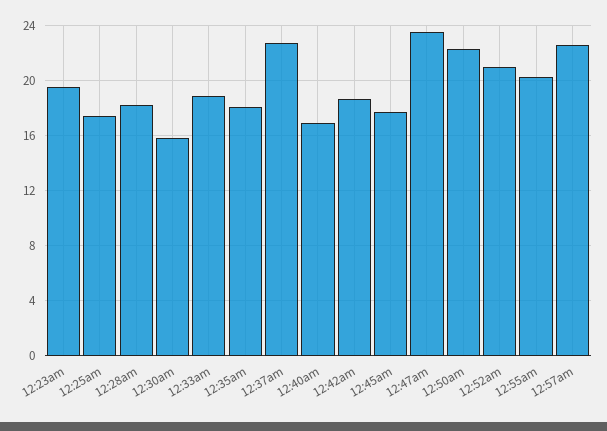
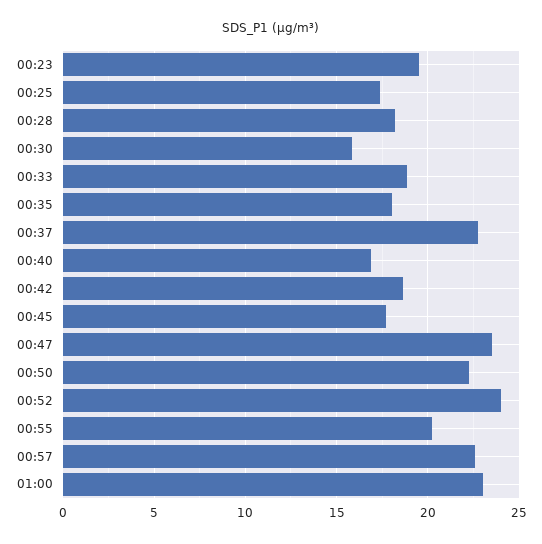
12:52am: 21 -> 24
01:00: none -> 23

